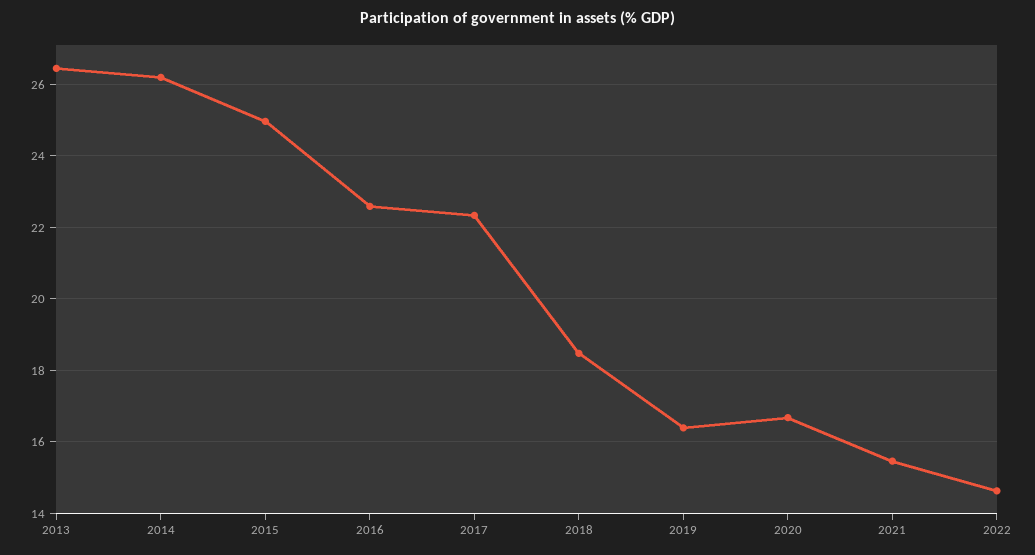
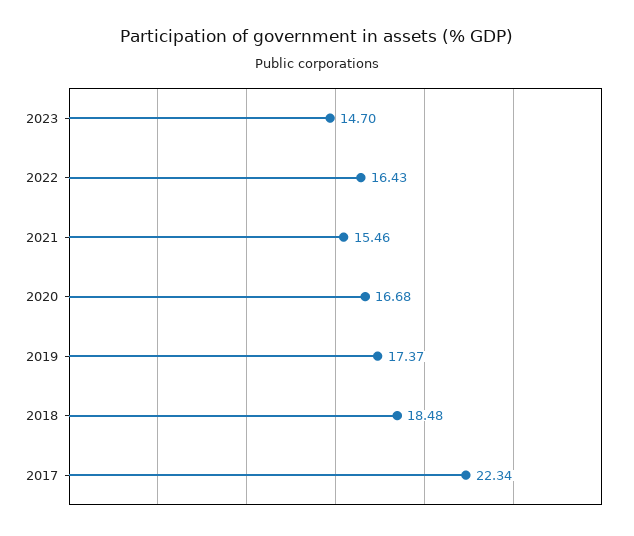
2013: 26.4 -> none
2014: 26.2 -> none
2015: 25 -> none
2016: 22.6 -> none
2019: 16.4 -> 17.37
2022: 14.6 -> 16.43
2023: none -> 14.7

